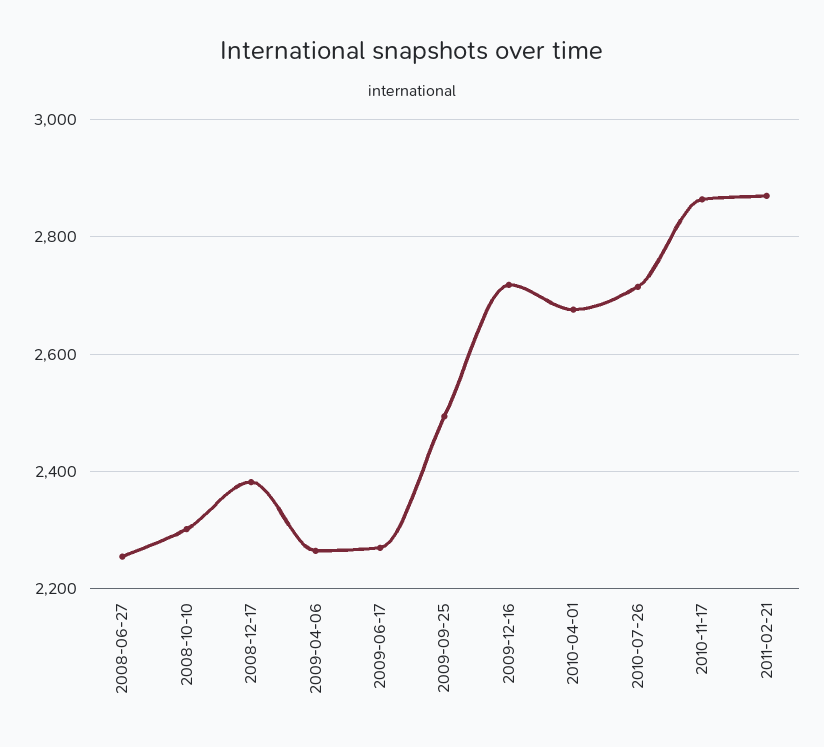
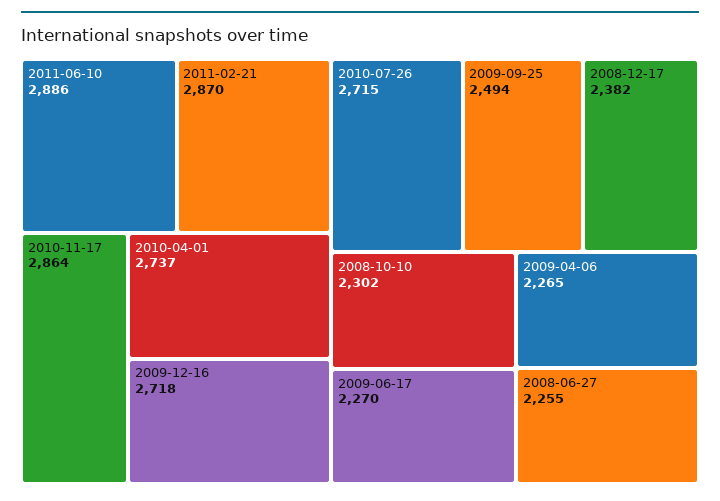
2010-04-01: 2680 -> 2737
2011-06-10: none -> 2886

